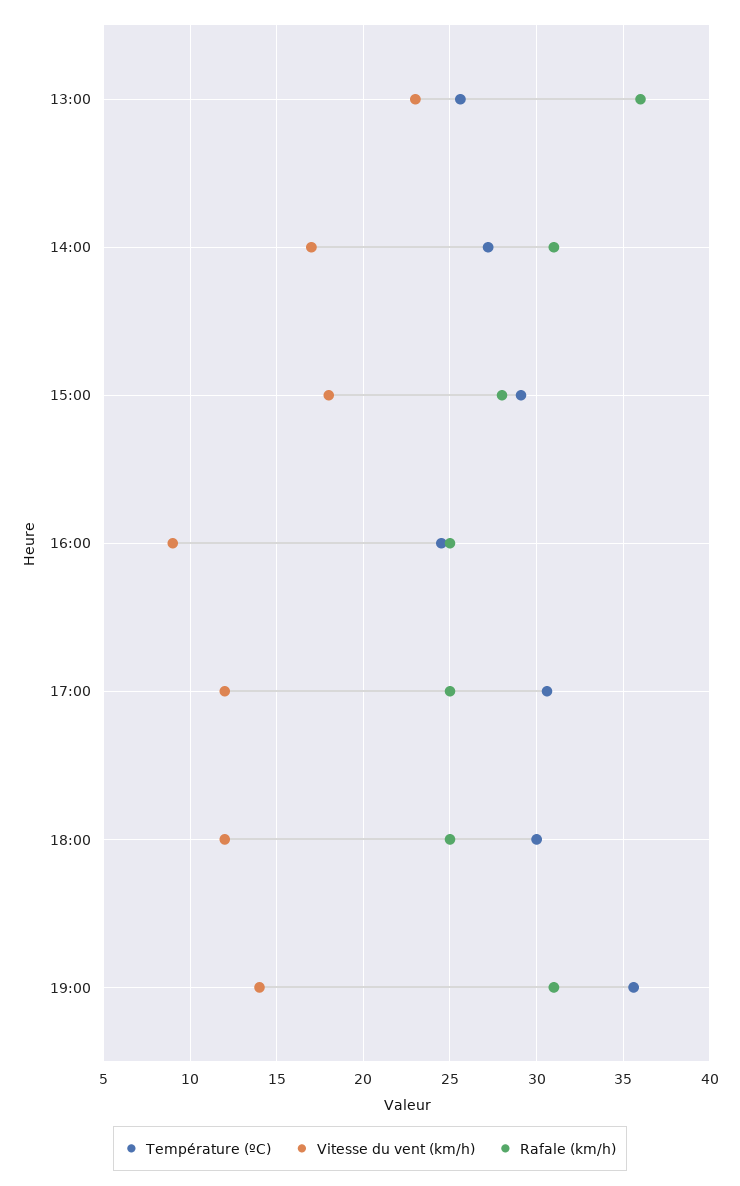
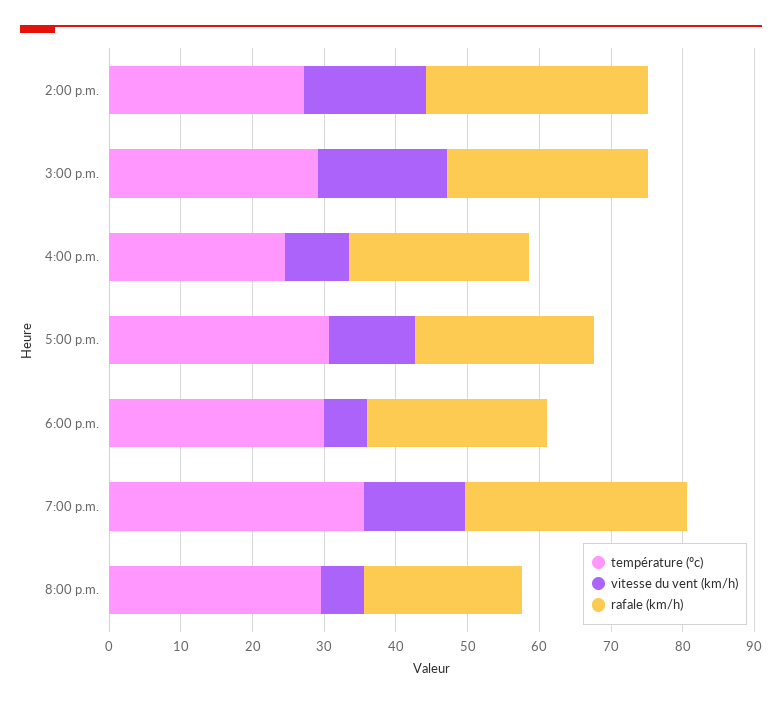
Température (ºC), 13:00: 25.5 -> none
Vitesse du vent (km/h), 13:00: 23 -> none
Rafale (km/h), 13:00: 36 -> none
Vitesse du vent (km/h), 18:00: 12 -> 6
Température (ºC), 8:00 p.m.: none -> 30
Vitesse du vent (km/h), 8:00 p.m.: none -> 6
Rafale (km/h), 8:00 p.m.: none -> 22

